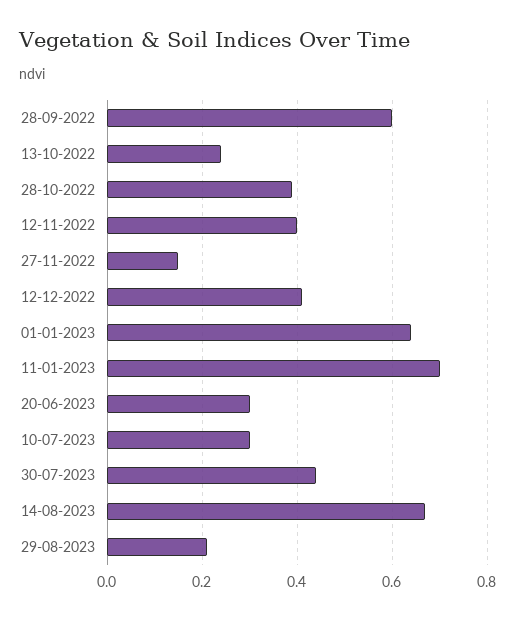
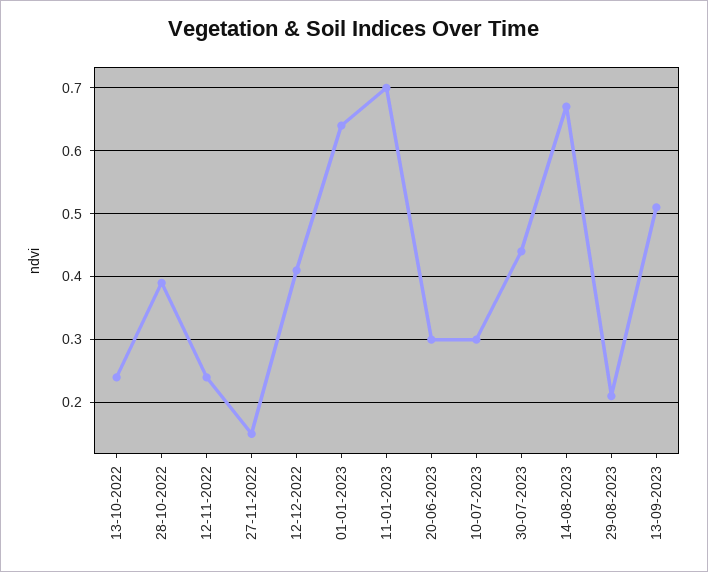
28-09-2022: 0.6 -> none
12-11-2022: 0.4 -> 0.24
13-09-2023: none -> 0.51

